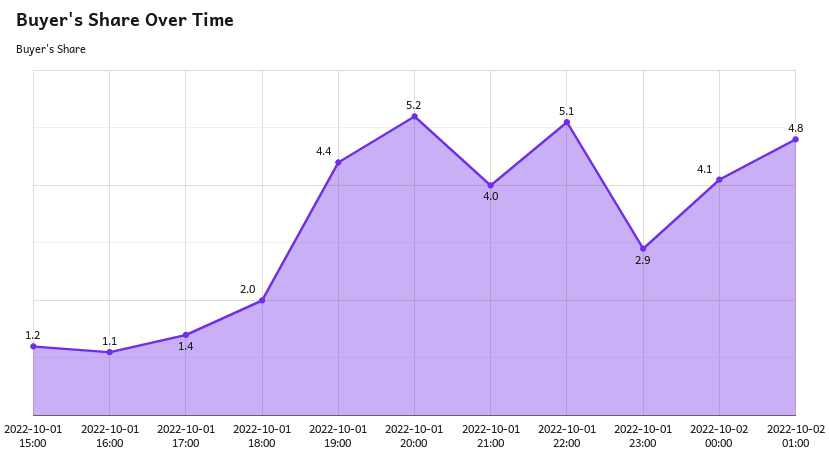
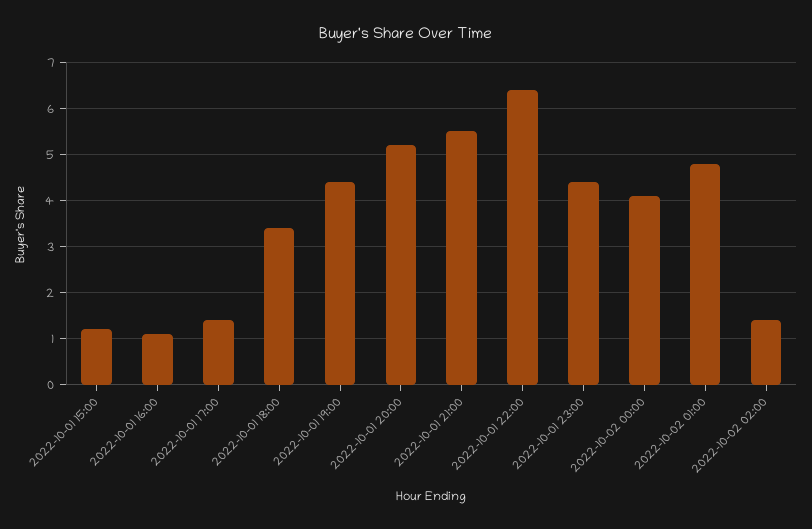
2022-10-01 18:00: 2 -> 3.5
2022-10-01 21:00: 4 -> 5.5
2022-10-01 22:00: 5.1 -> 6.5
2022-10-01 23:00: 2.9 -> 4.5
2022-10-02 02:00: none -> 1.5

